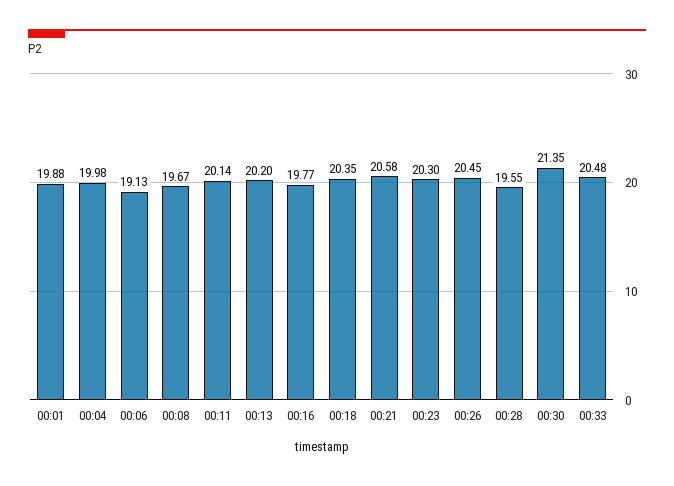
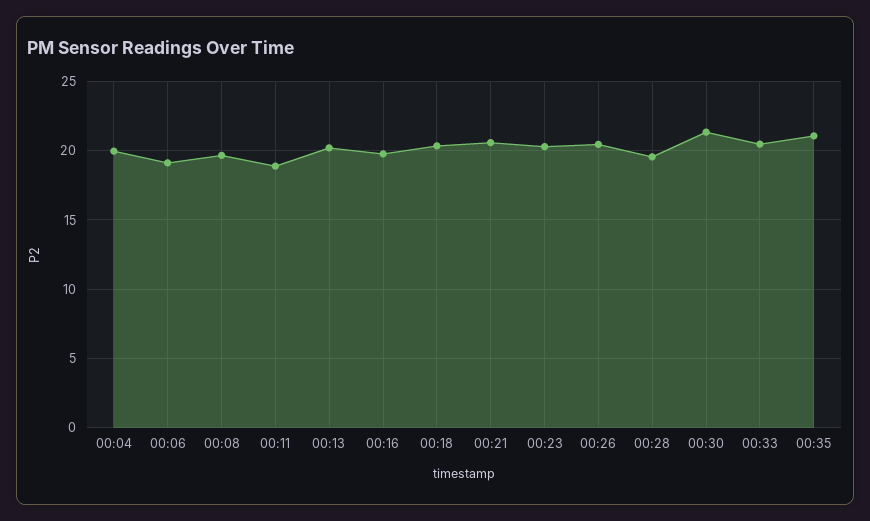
00:01: 19.88 -> none
00:11: 20.14 -> 19
00:35: none -> 21

